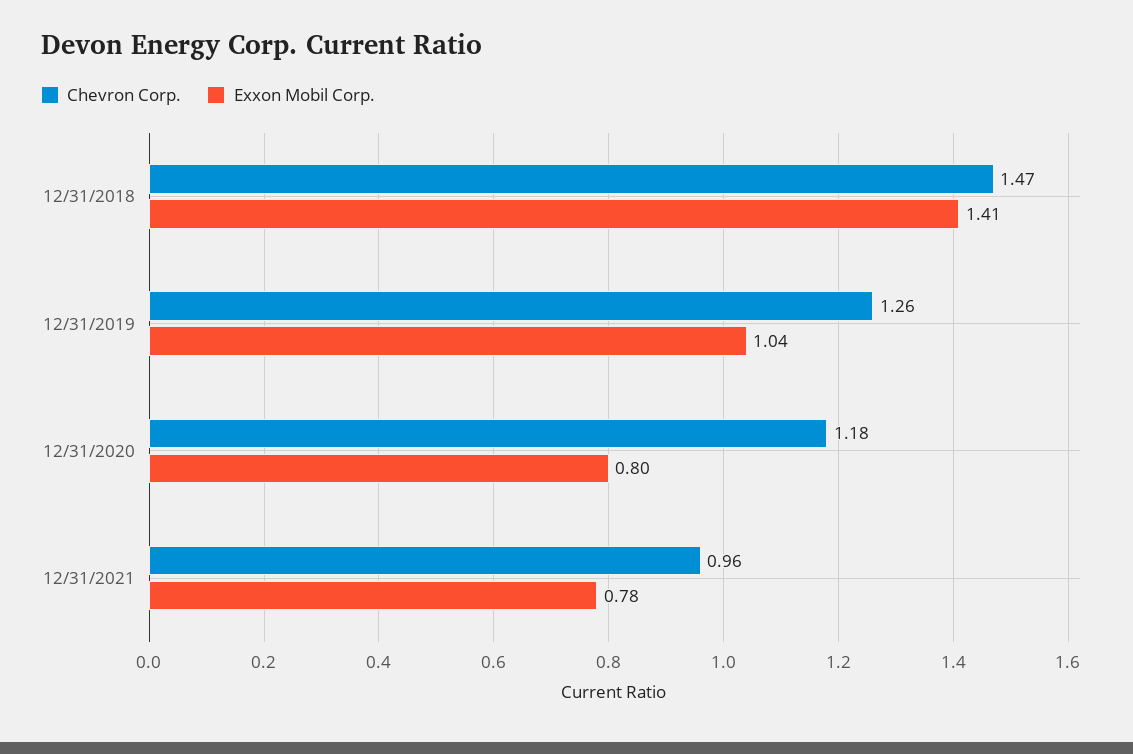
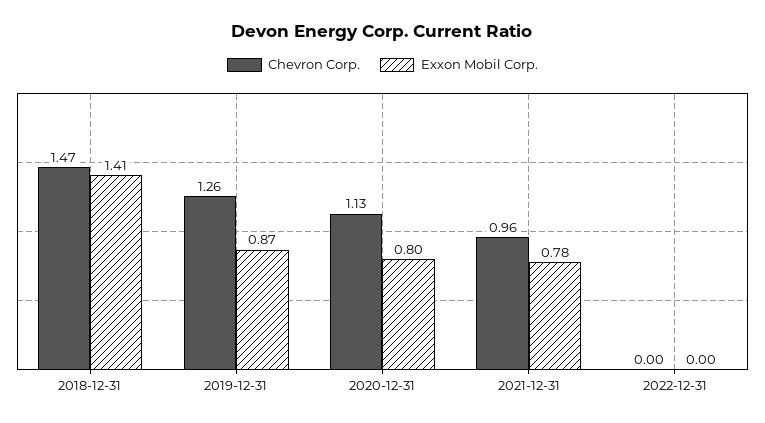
Exxon Mobil Corp., 12/31/2019: 1.04 -> 0.87
Chevron Corp., 12/31/2020: 1.18 -> 1.13
Chevron Corp., 2022-12-31: none -> 0
Exxon Mobil Corp., 2022-12-31: none -> 0

